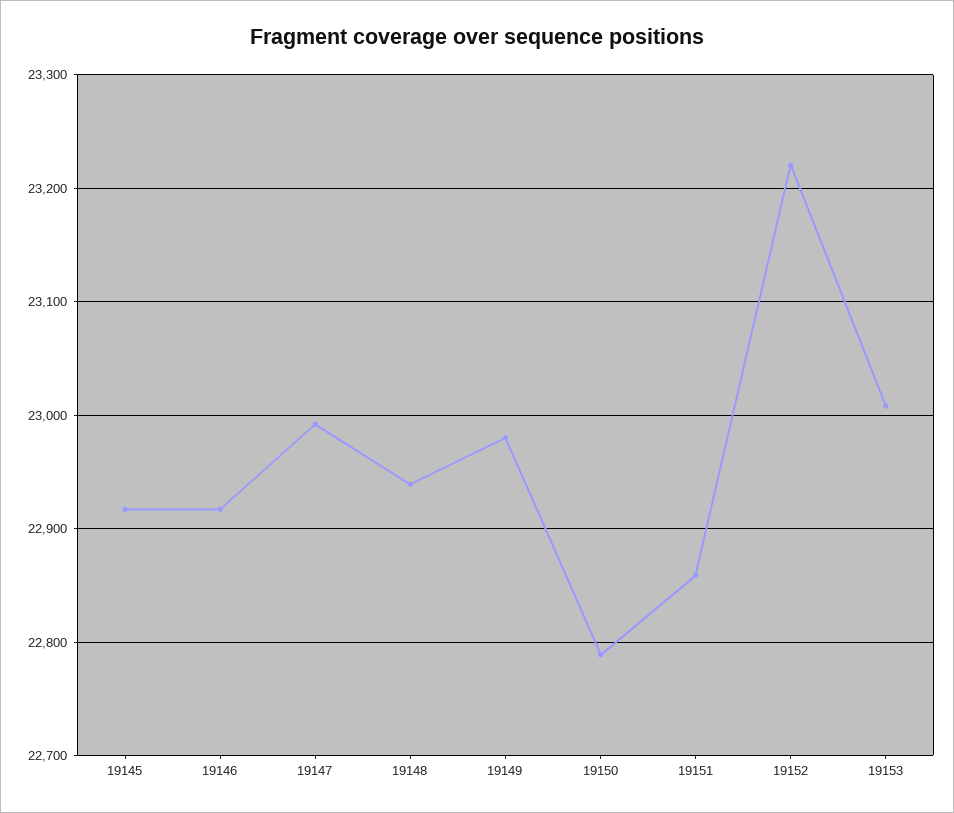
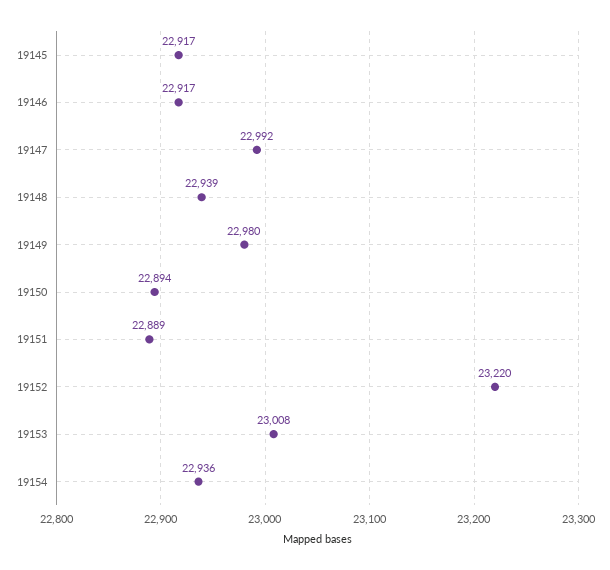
19150: 22790 -> 22894
19151: 22860 -> 22889
19154: none -> 22936

